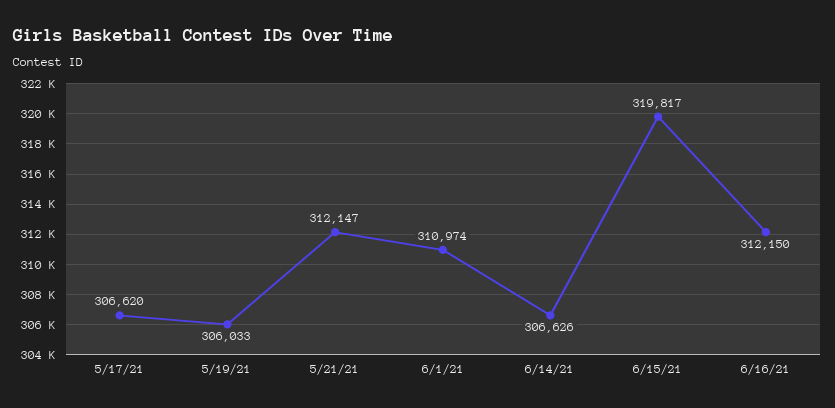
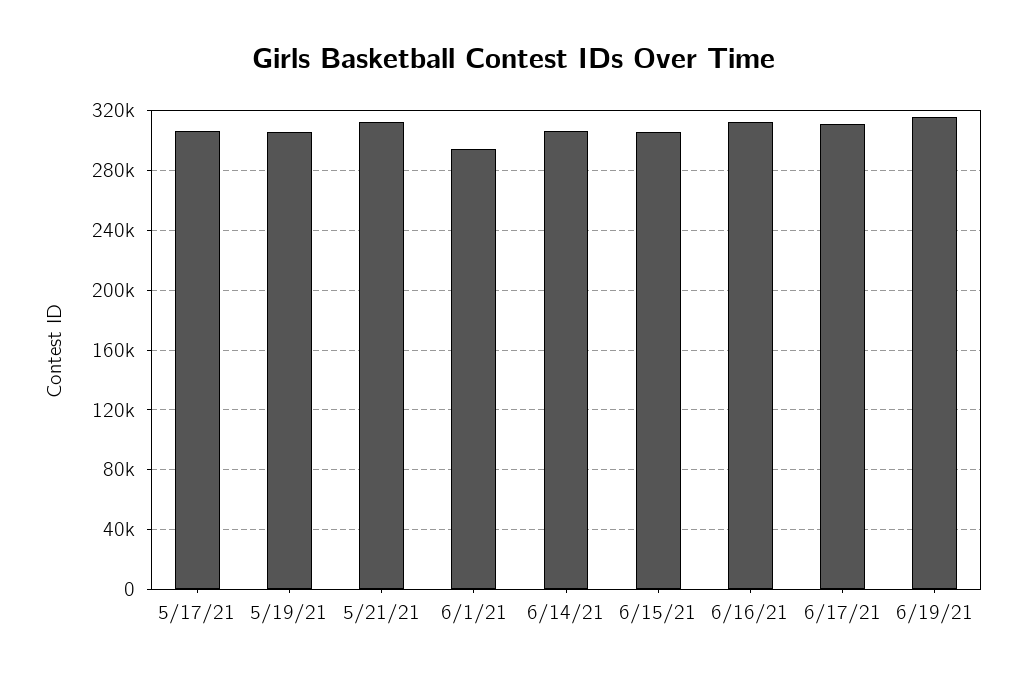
6/1/21: 310974 -> 295000
6/15/21: 319817 -> 305000
6/17/21: none -> 310000
6/19/21: none -> 315000

